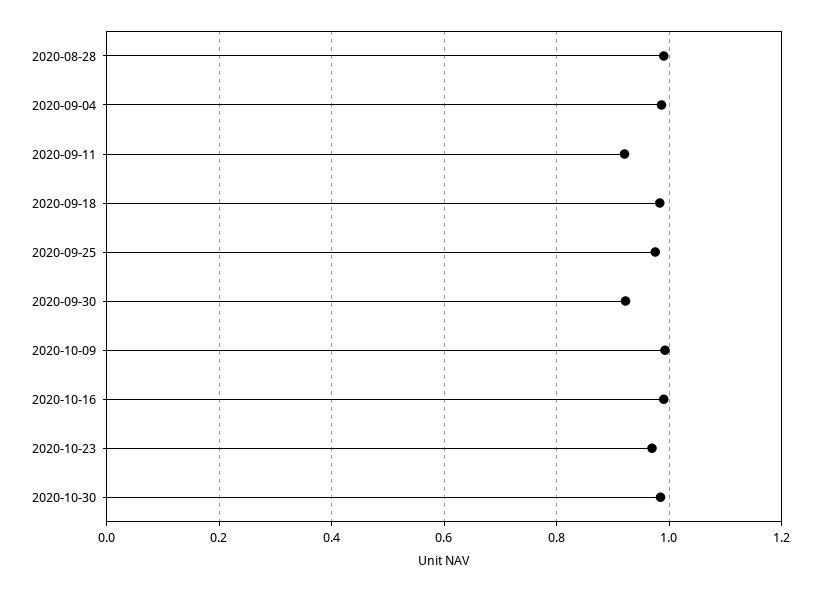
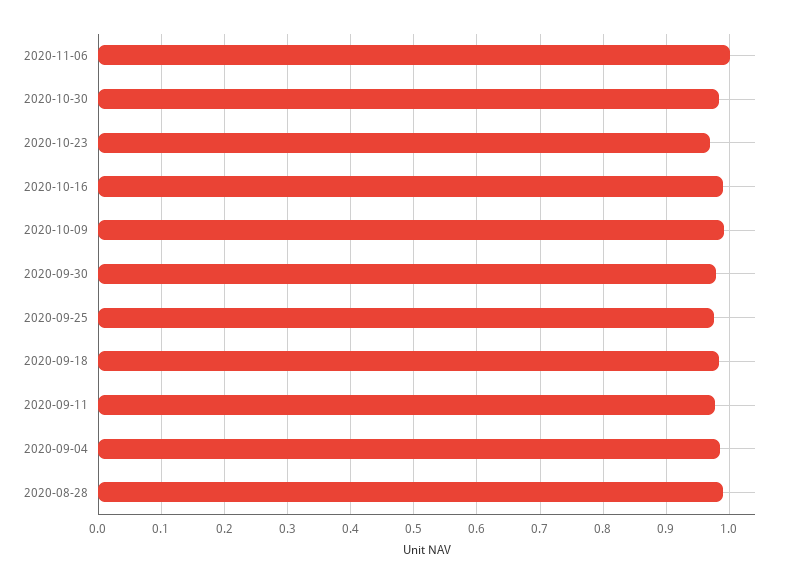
2020-09-11: 0.92 -> 0.98
2020-09-30: 0.92 -> 0.98
2020-11-06: none -> 1

